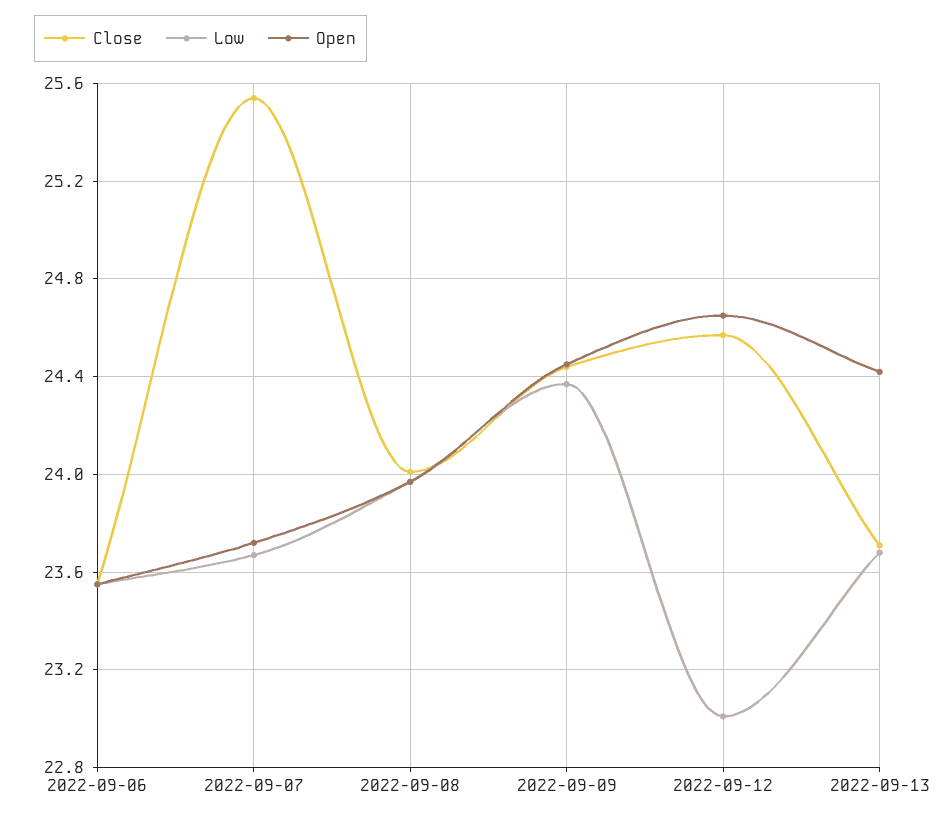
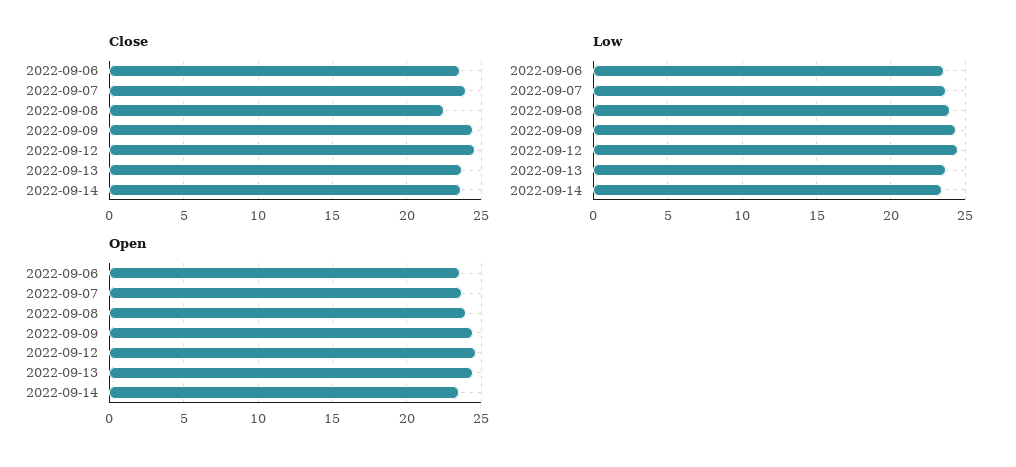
Close, 2022-09-07: 25.55 -> 24
Close, 2022-09-08: 24 -> 22.5
Low, 2022-09-12: 23 -> 24.5
Close, 2022-09-14: none -> 23.5
Low, 2022-09-14: none -> 23.5
Open, 2022-09-14: none -> 23.5

